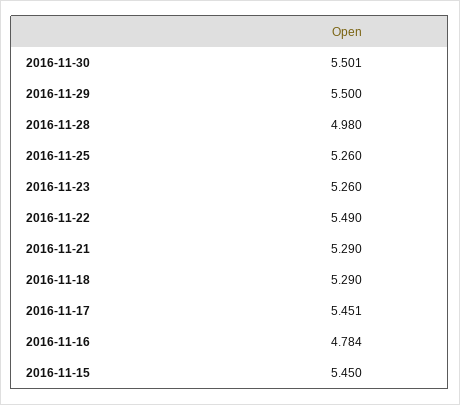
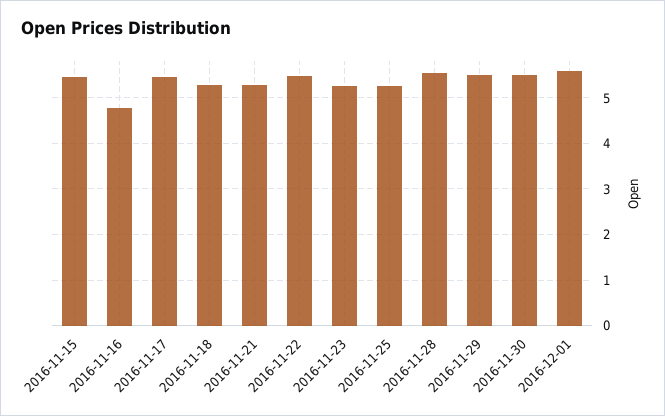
2016-11-28: 4.98 -> 5.6
2016-12-01: none -> 5.6

